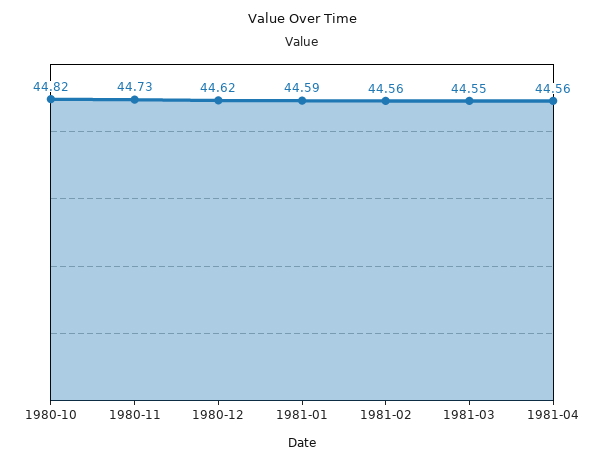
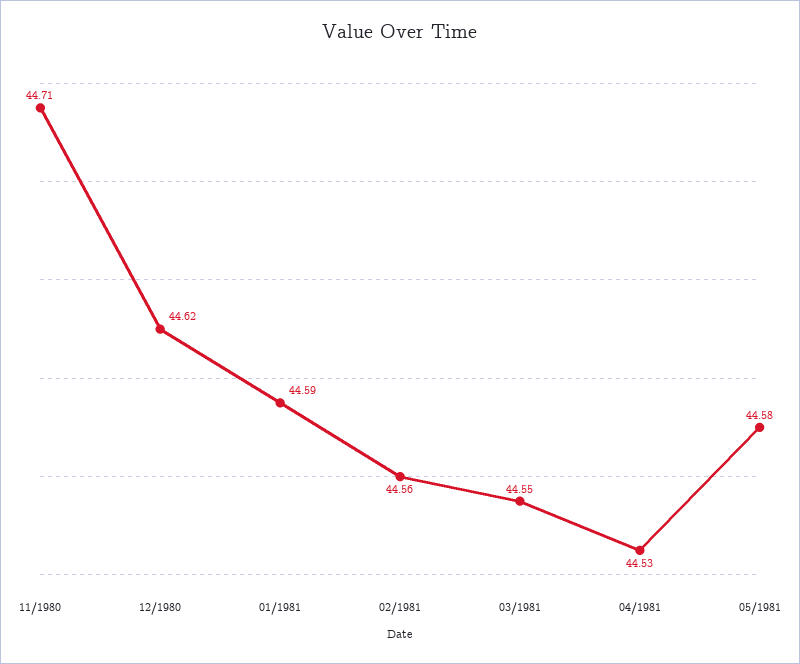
1980-10: 44.82 -> none
1980-11: 44.73 -> 44.71
1981-04: 44.56 -> 44.53
05/1981: none -> 44.58

